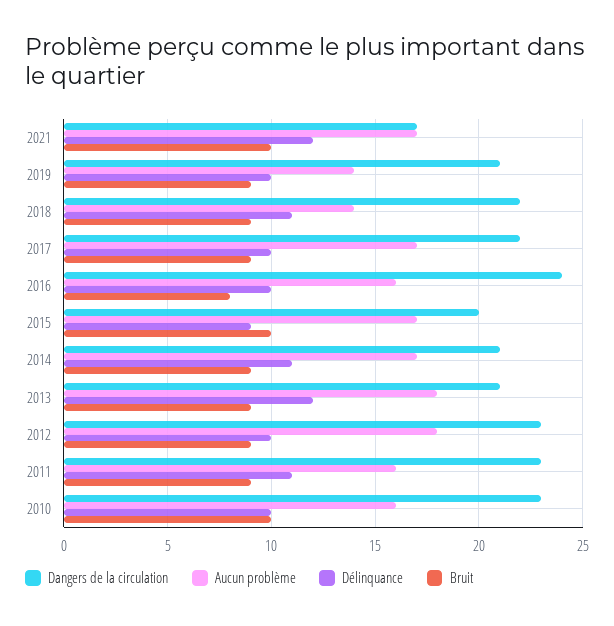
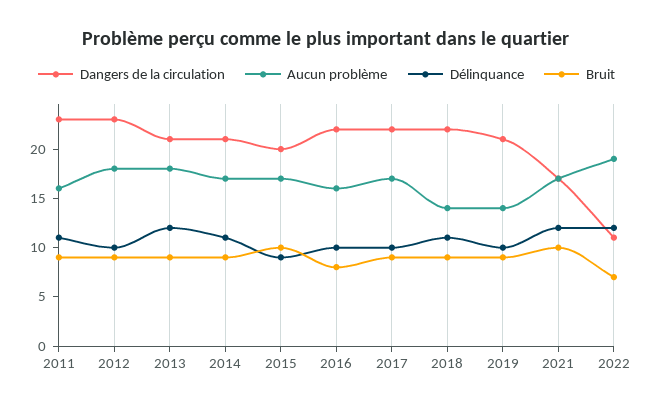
Dangers de la circulation, 2016: 24 -> 22
Dangers de la circulation, 2010: 23 -> none
Aucun problème, 2010: 16 -> none
Délinquance, 2010: 10 -> none
Bruit, 2010: 10 -> none
Dangers de la circulation, 2022: none -> 11
Aucun problème, 2022: none -> 19
Délinquance, 2022: none -> 12
Bruit, 2022: none -> 7

